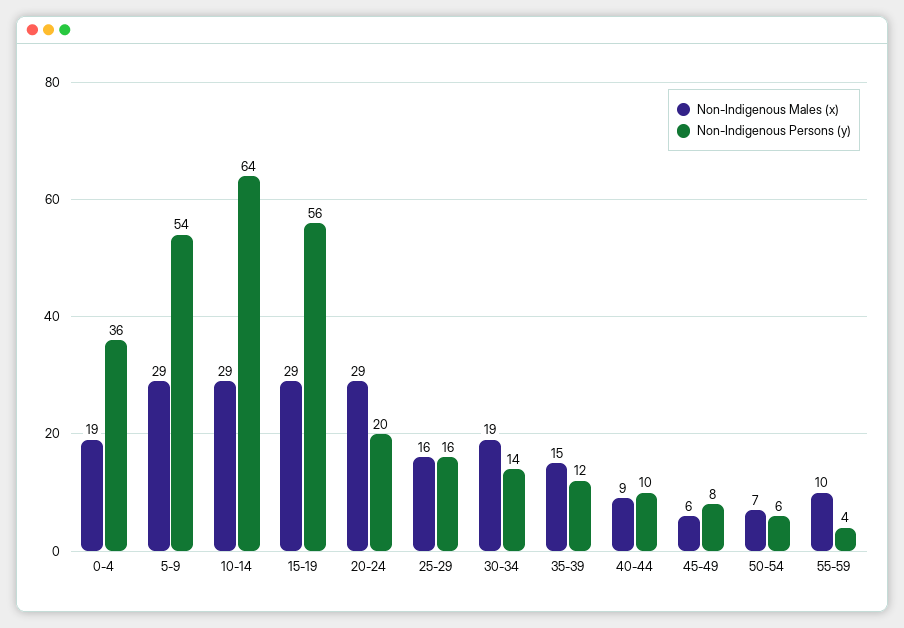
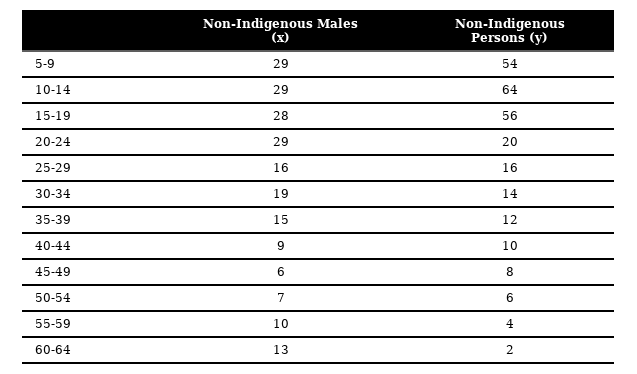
Non-Indigenous Males (x), 0-4: 19 -> none
Non-Indigenous Persons (y), 0-4: 36 -> none
Non-Indigenous Males (x), 15-19: 29 -> 28
Non-Indigenous Males (x), 60-64: none -> 13
Non-Indigenous Persons (y), 60-64: none -> 2

